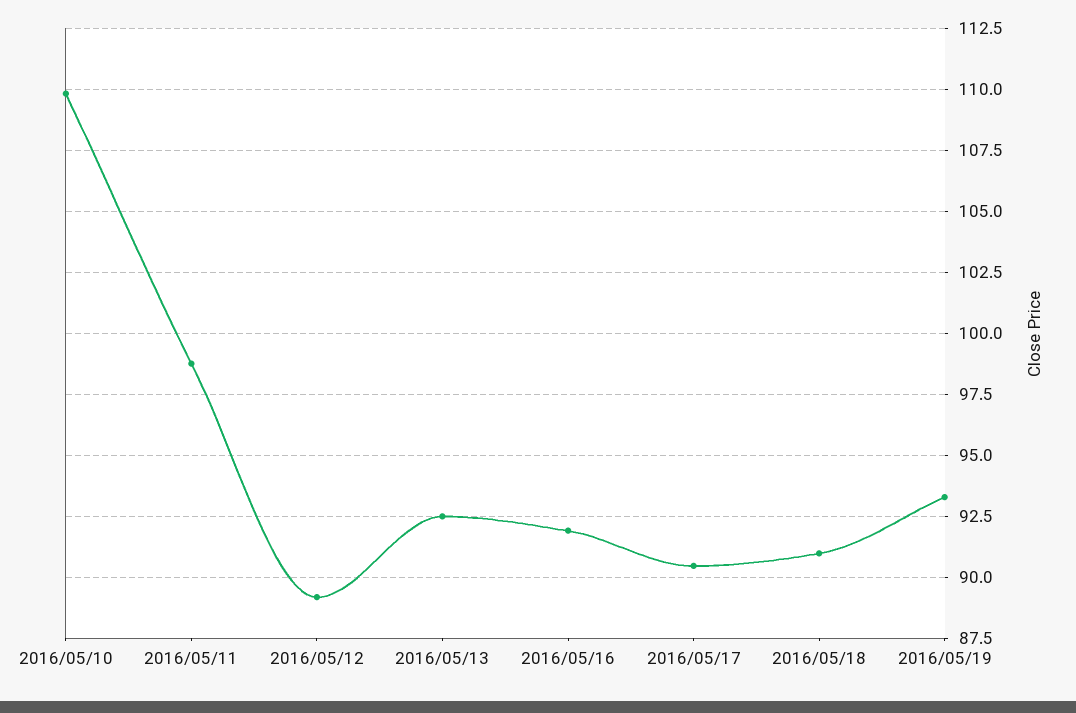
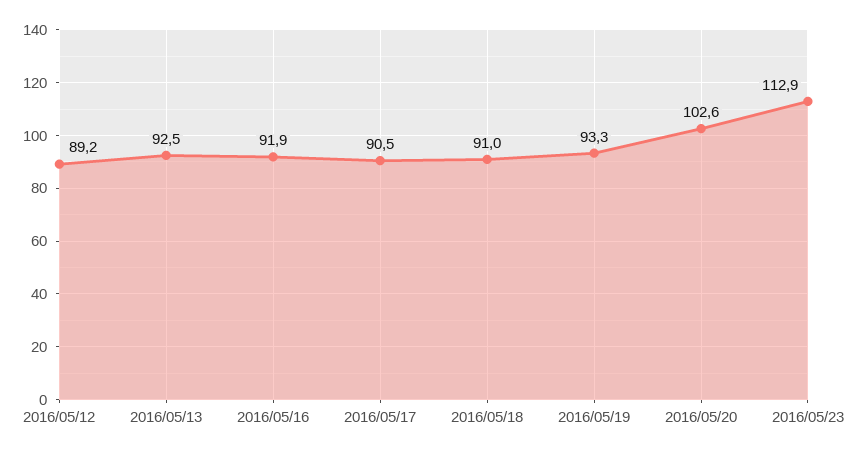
2016/05/10: 109.75 -> none
2016/05/11: 98.75 -> none
2016/05/20: none -> 102.6
2016/05/23: none -> 112.9

